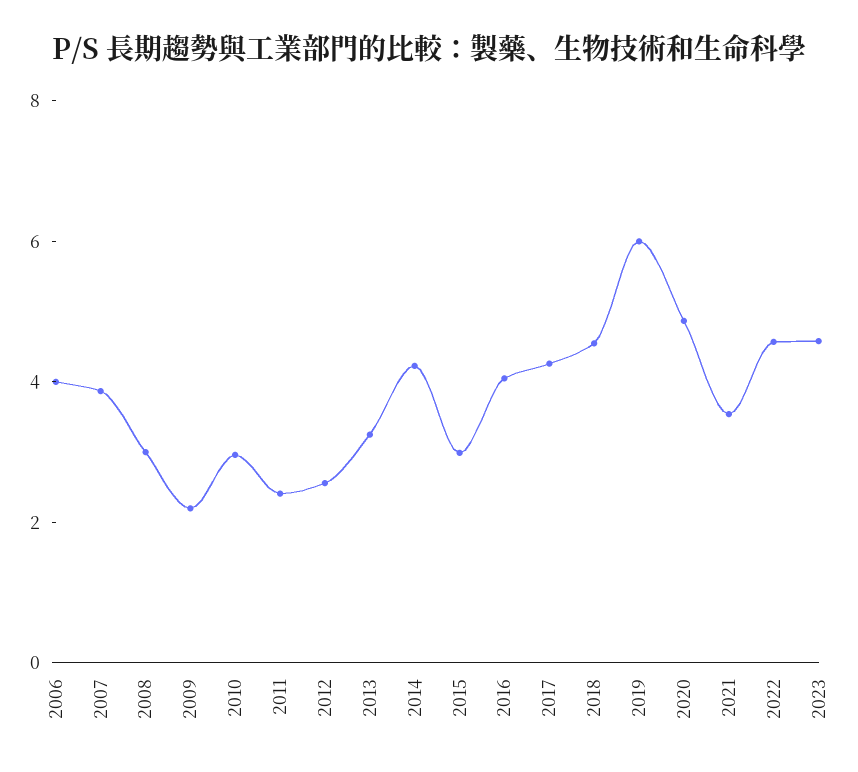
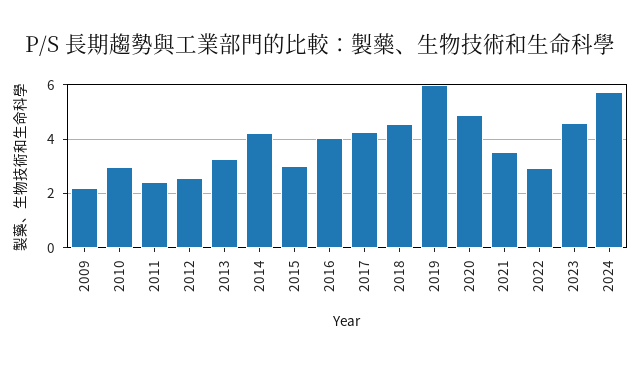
2006: 4 -> none
2007: 4 -> none
2008: 3 -> none
2022: 4.5 -> 3
2024: none -> 5.75

